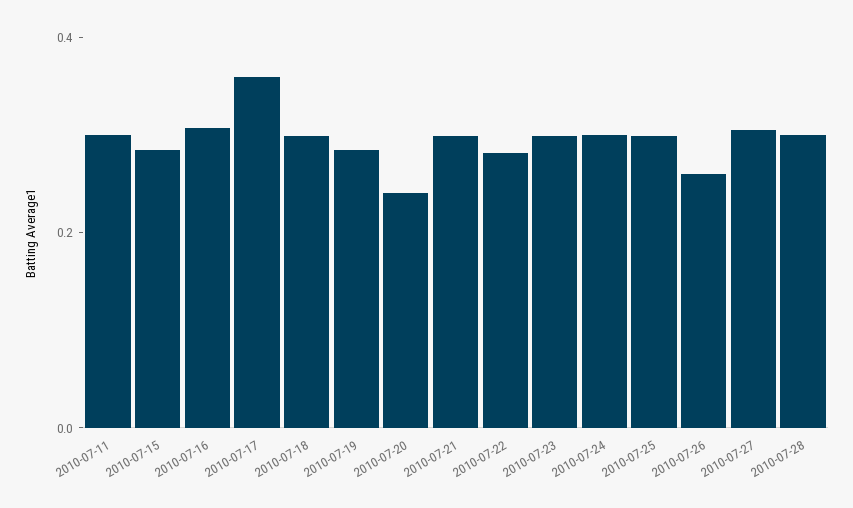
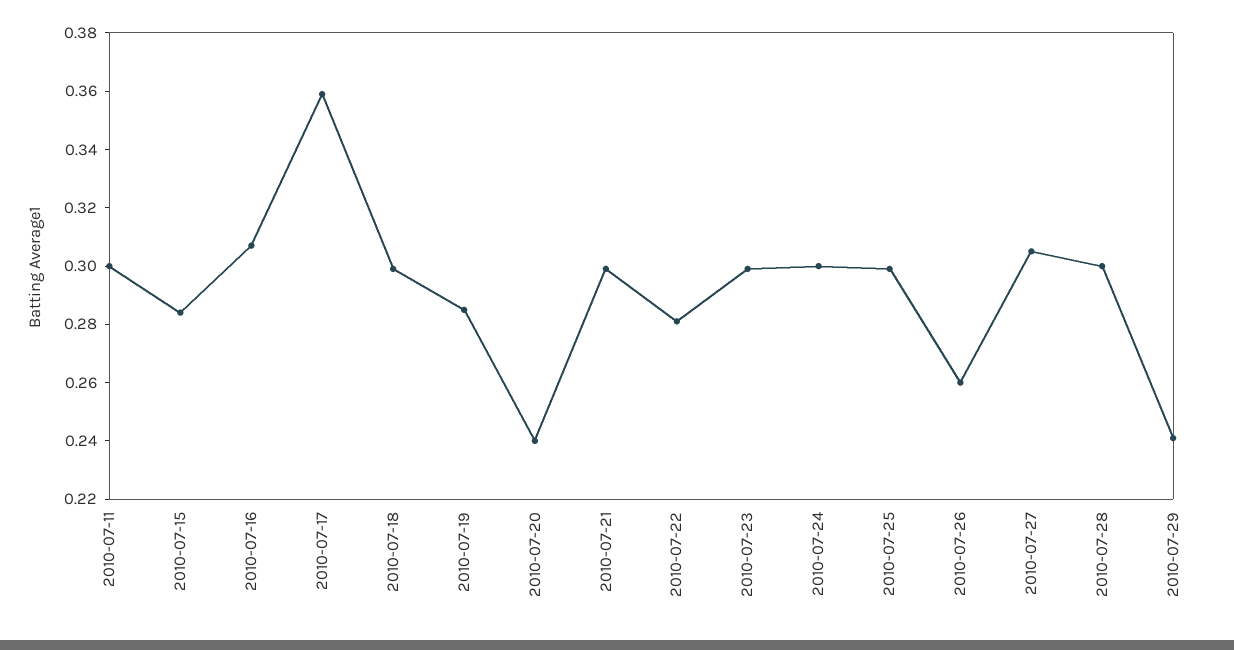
2010-07-29: none -> 0.24

